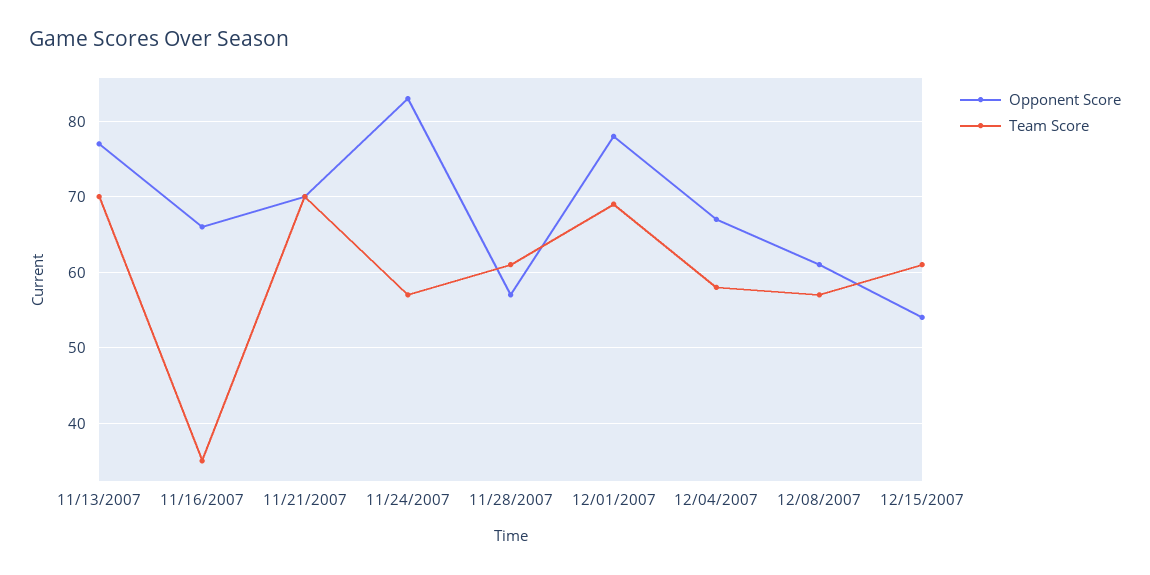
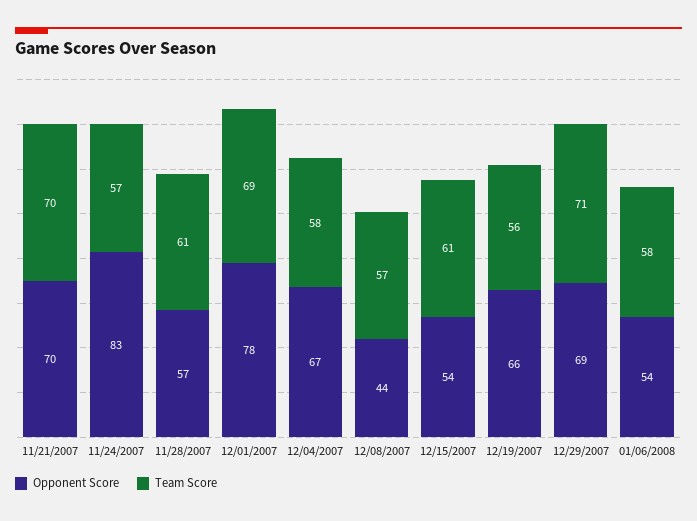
Opponent Score, 11/13/2007: 77 -> none
Team Score, 11/13/2007: 70 -> none
Opponent Score, 11/16/2007: 66 -> none
Team Score, 11/16/2007: 35 -> none
Opponent Score, 12/08/2007: 61 -> 44
Opponent Score, 12/19/2007: none -> 66
Team Score, 12/19/2007: none -> 56
Opponent Score, 12/29/2007: none -> 69
Team Score, 12/29/2007: none -> 71
Opponent Score, 01/06/2008: none -> 54
Team Score, 01/06/2008: none -> 58

